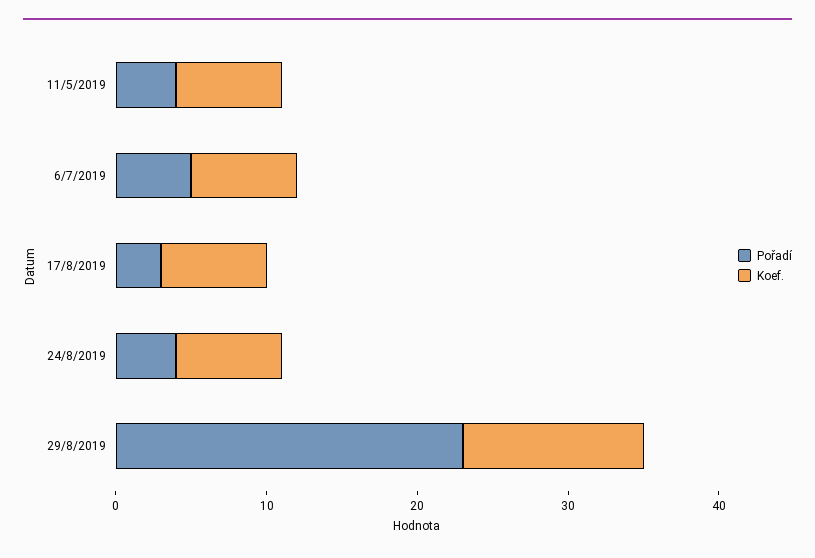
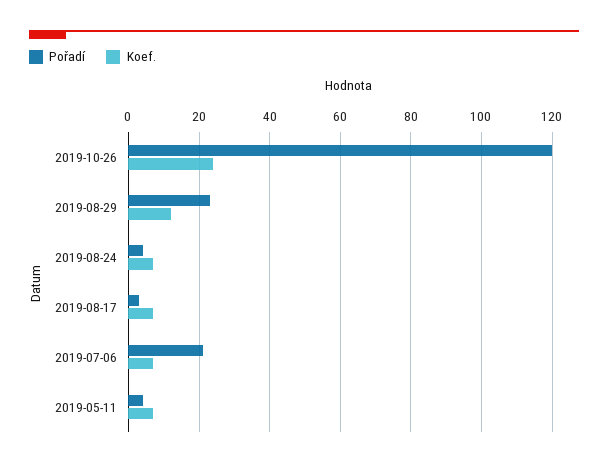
Pořadí, 6/7/2019: 5 -> 20
Pořadí, 2019-10-26: none -> 120
Koef., 2019-10-26: none -> 25

